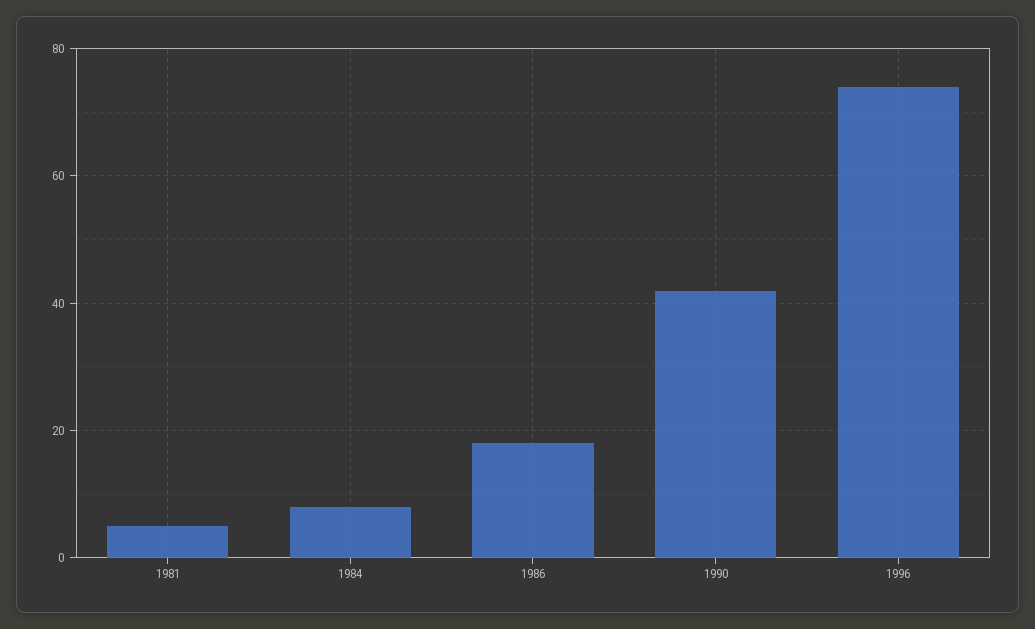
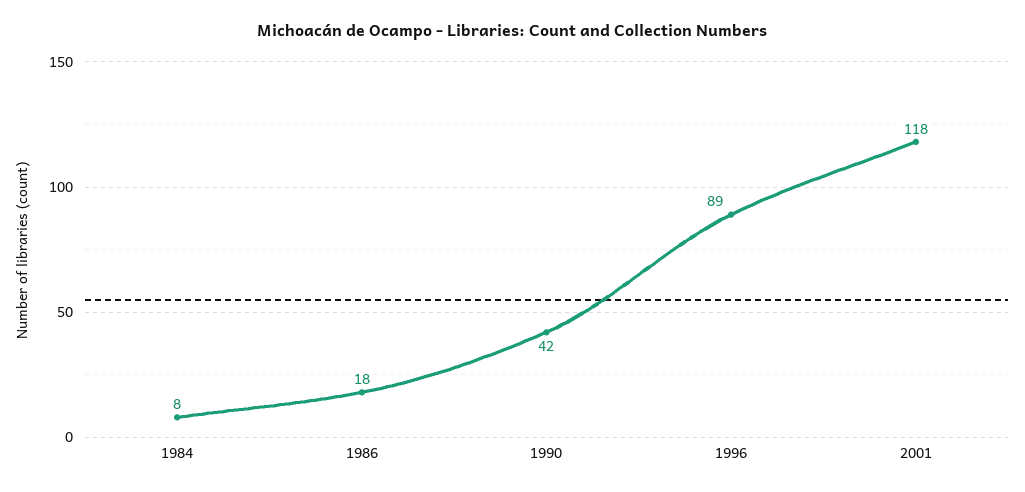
1981: 5 -> none
1996: 75 -> 89
2001: none -> 118

